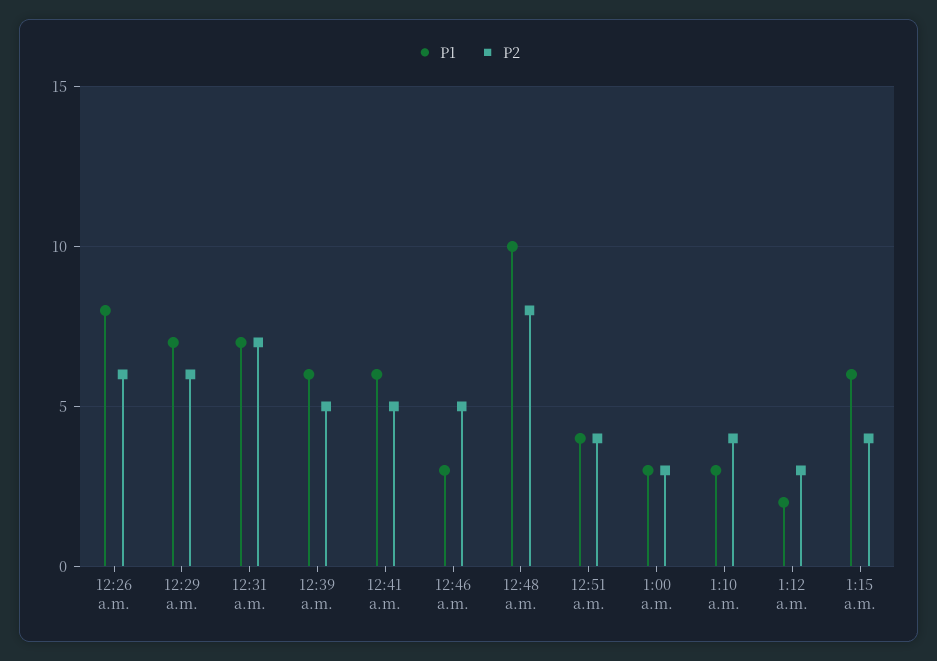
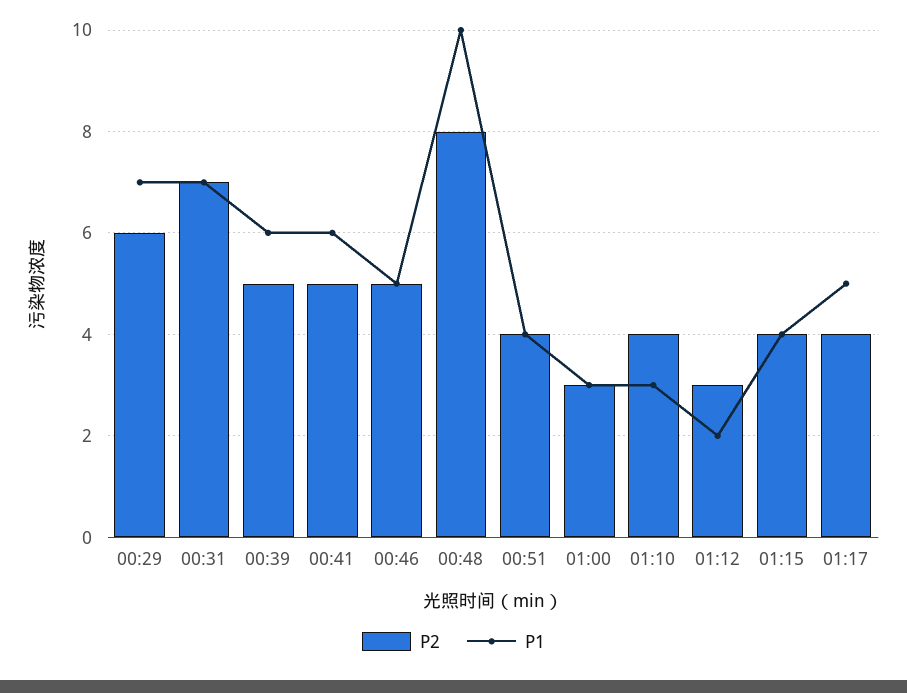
P1, 12:26 a.m.: 8 -> none
P2, 12:26 a.m.: 6 -> none
P1, 12:46 a.m.: 3 -> 5
P1, 1:15 a.m.: 6 -> 4
P2, 01:17: none -> 4
P1, 01:17: none -> 5

